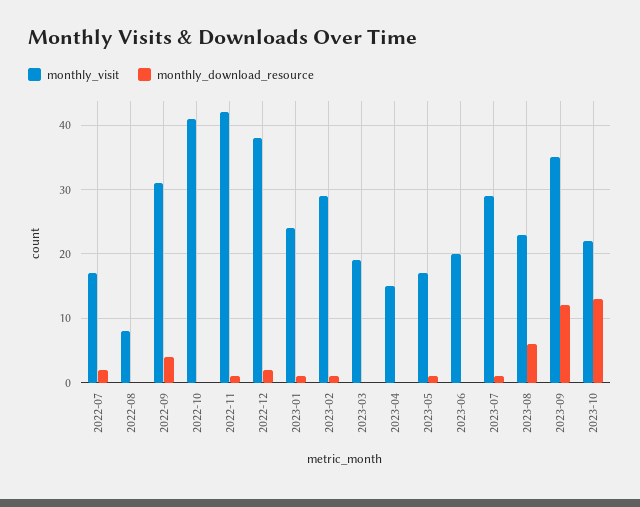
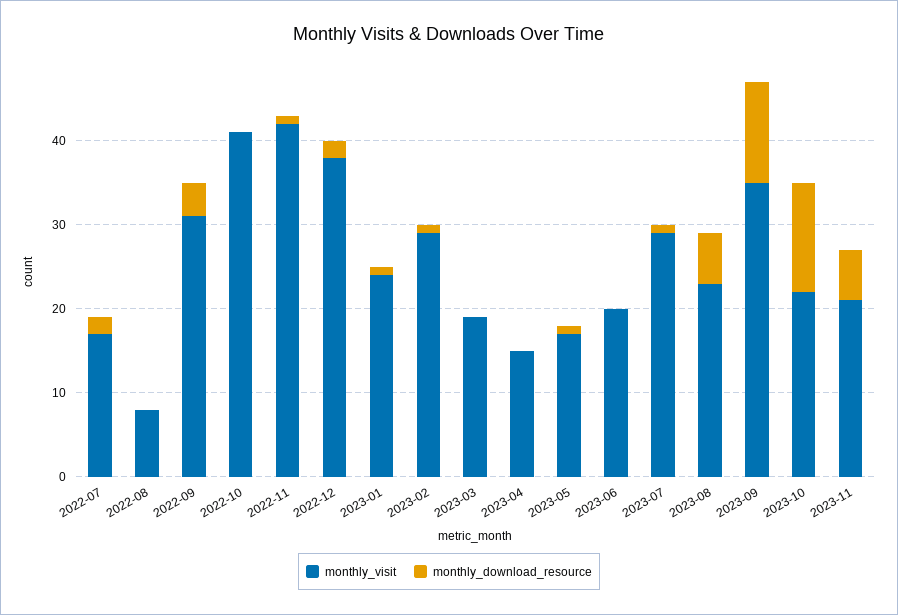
monthly_visit, 2023-11: none -> 21
monthly_download_resource, 2023-11: none -> 6

